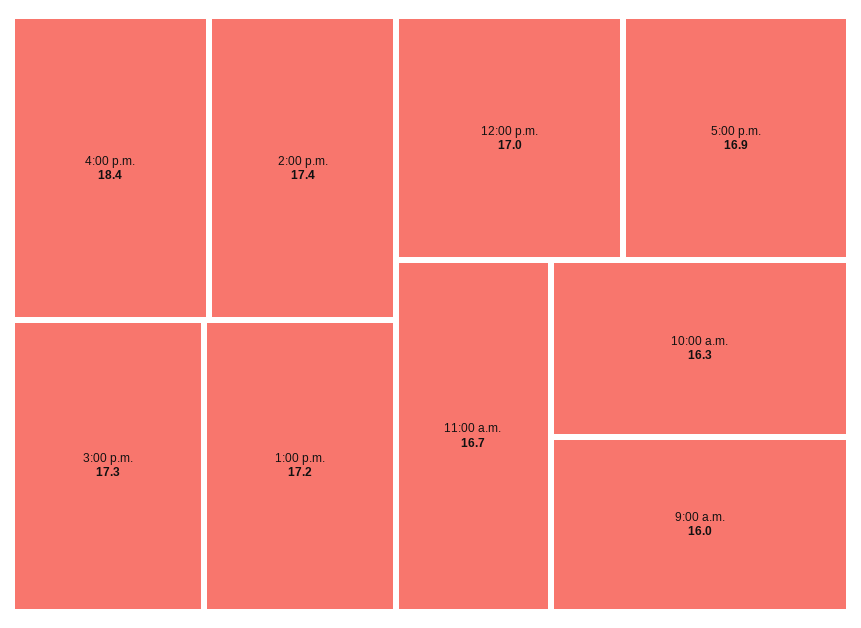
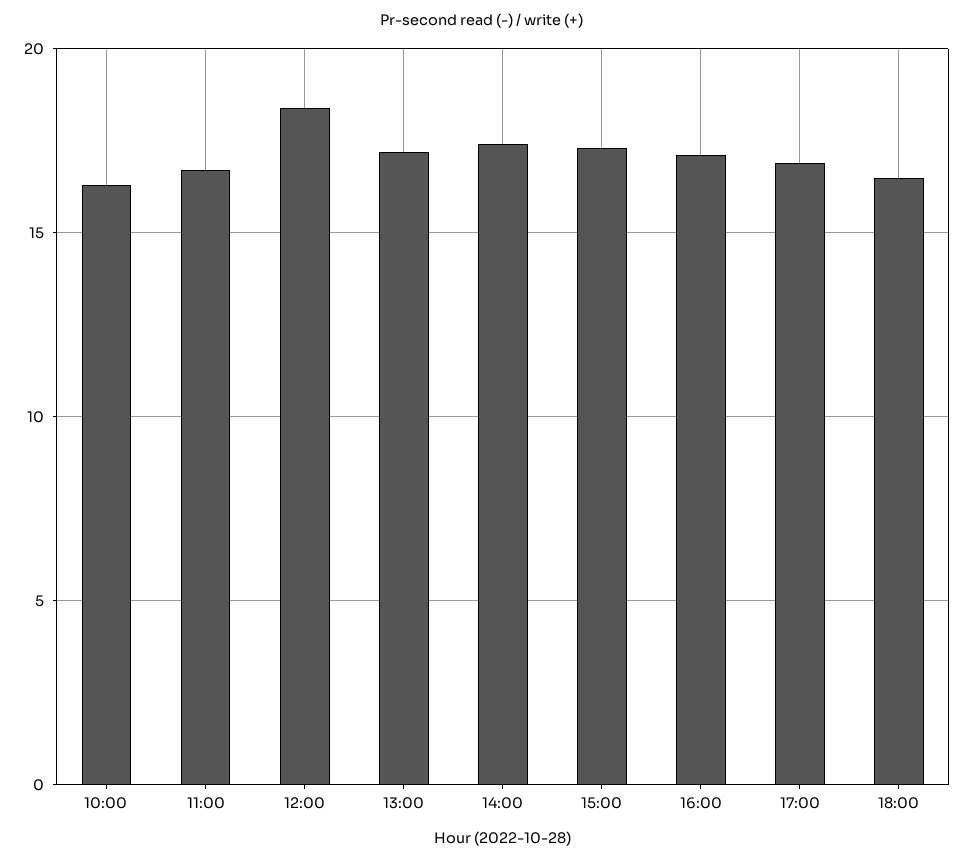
4:00 p.m.: 18.4 -> 17
12:00 p.m.: 17 -> 18.5
9:00 a.m.: 16 -> none
18:00: none -> 16.5

